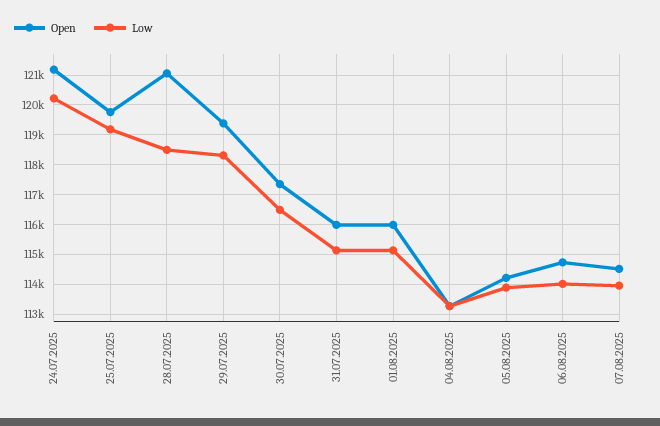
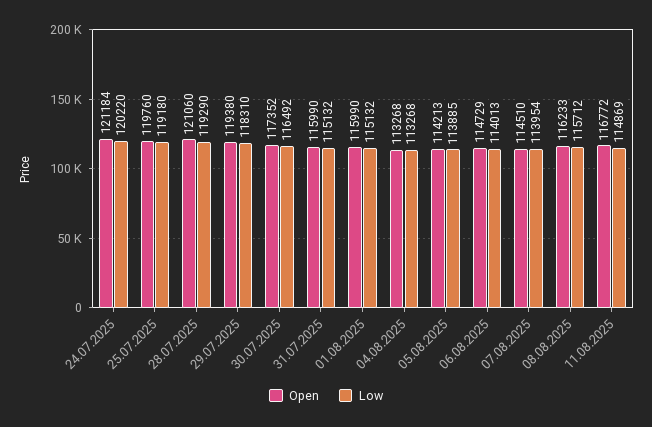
Low, 28.07.2025: 118500 -> 119290
Open, 08.08.2025: none -> 116233
Low, 08.08.2025: none -> 115712
Open, 11.08.2025: none -> 116772
Low, 11.08.2025: none -> 114869

